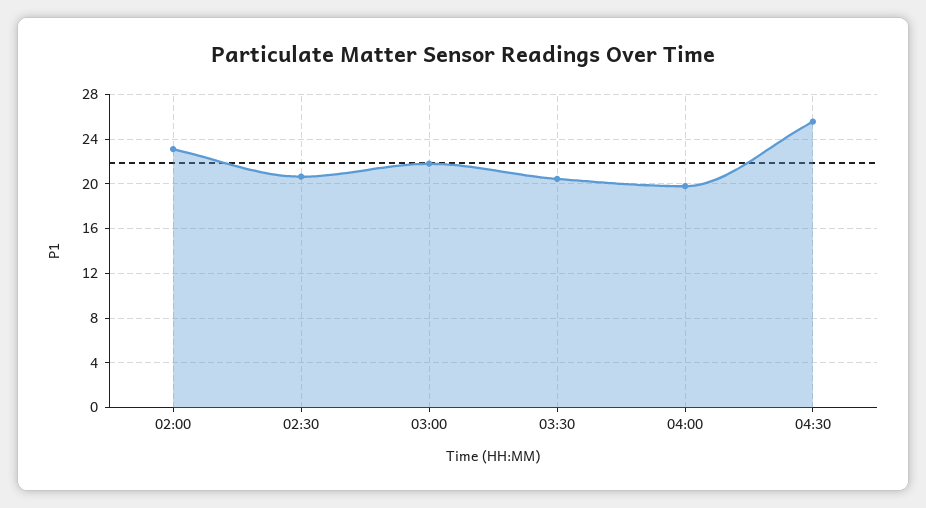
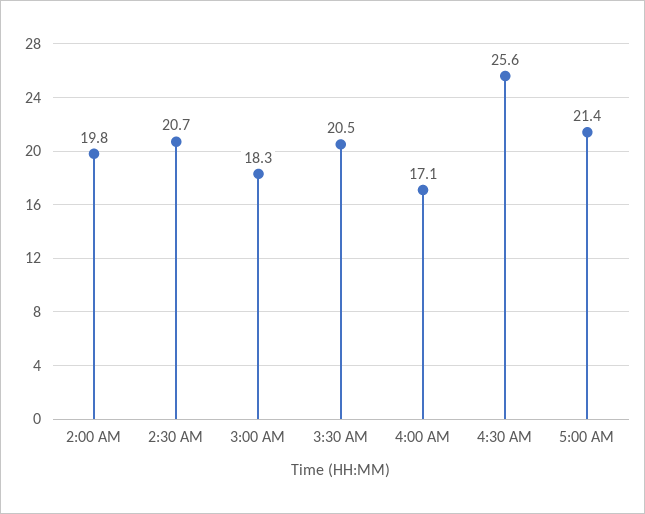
02:00: 23 -> 19.8
03:00: 22 -> 18.3
04:00: 20 -> 17.1
5:00 AM: none -> 21.4

